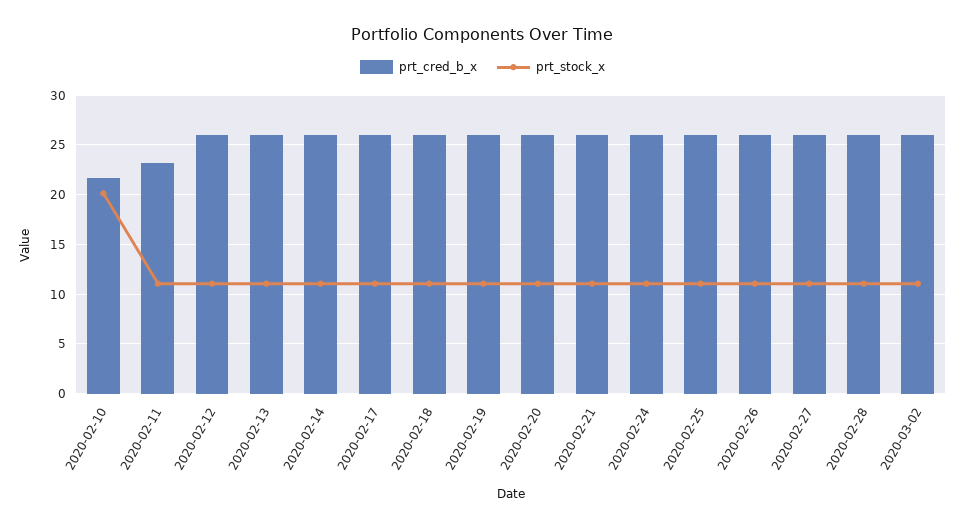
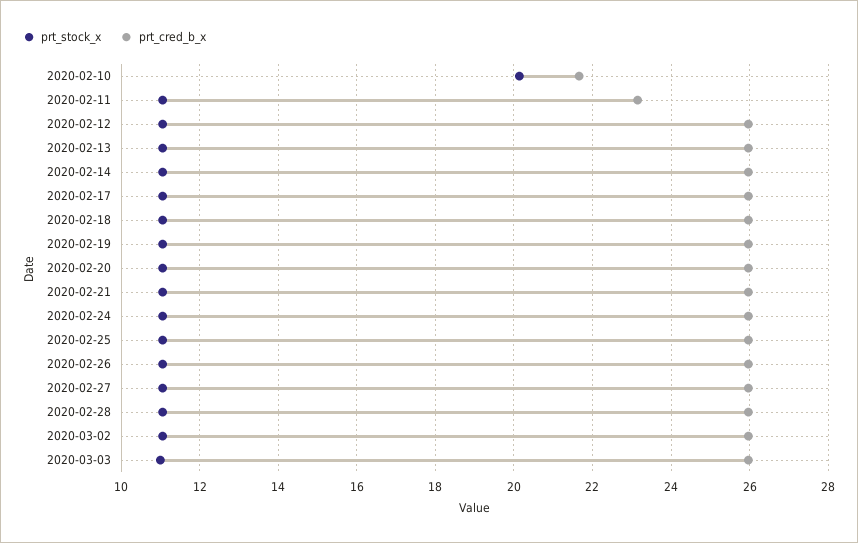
prt_stock_x, 2020-03-03: none -> 11
prt_cred_b_x, 2020-03-03: none -> 26

